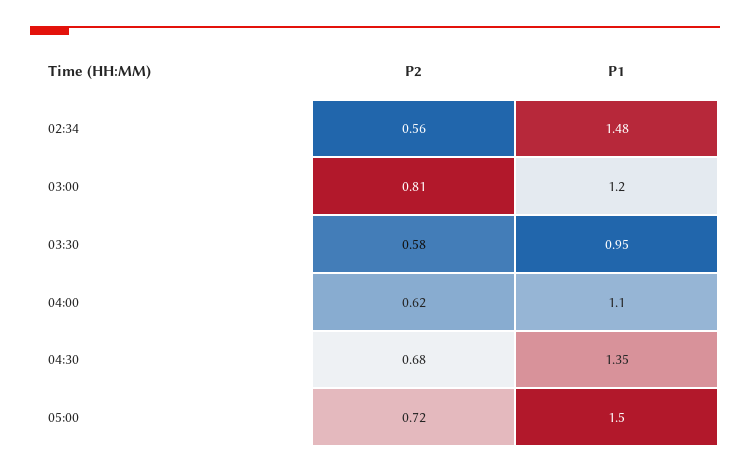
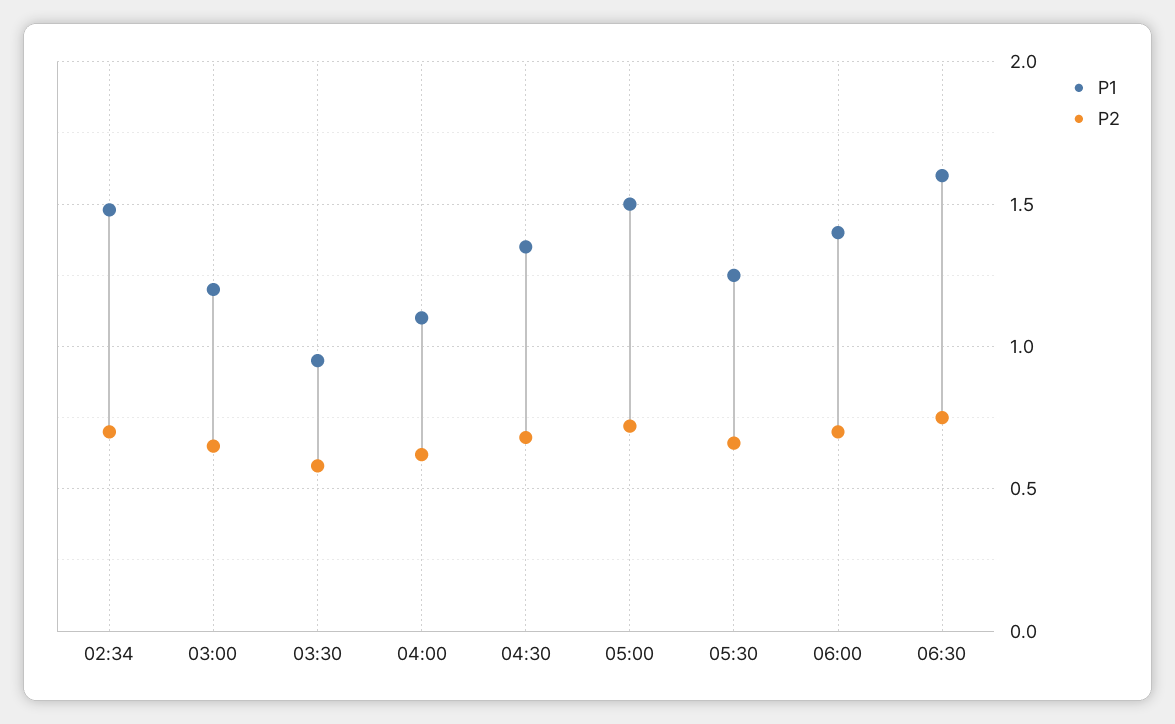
P2, 02:34: 0.56 -> 0.7
P2, 03:00: 0.81 -> 0.65
P1, 05:30: none -> 1.25
P2, 05:30: none -> 0.65
P1, 06:00: none -> 1.4
P2, 06:00: none -> 0.7
P1, 06:30: none -> 1.6
P2, 06:30: none -> 0.75

